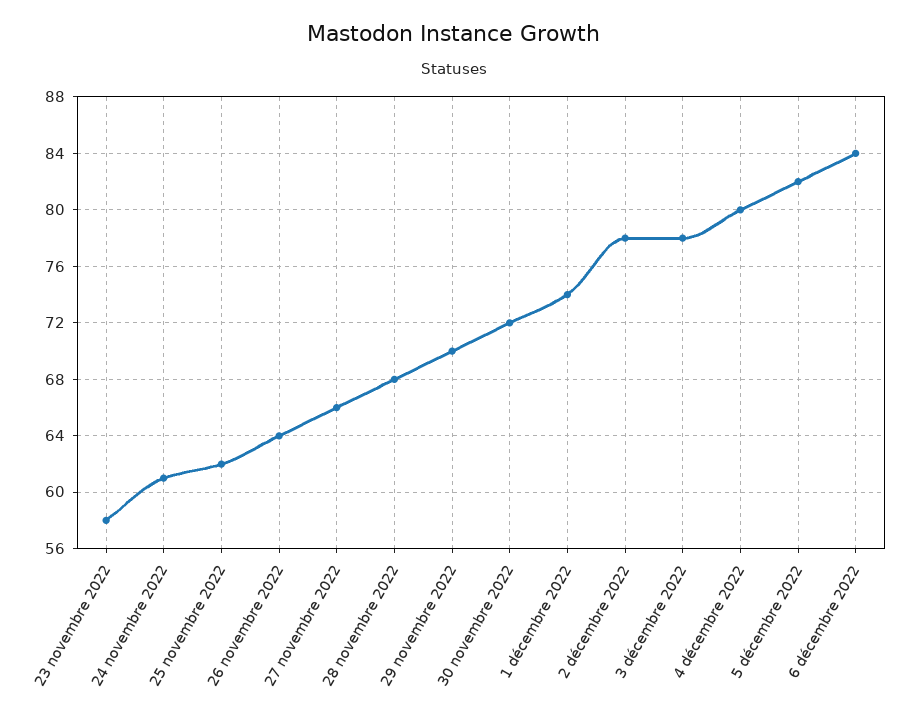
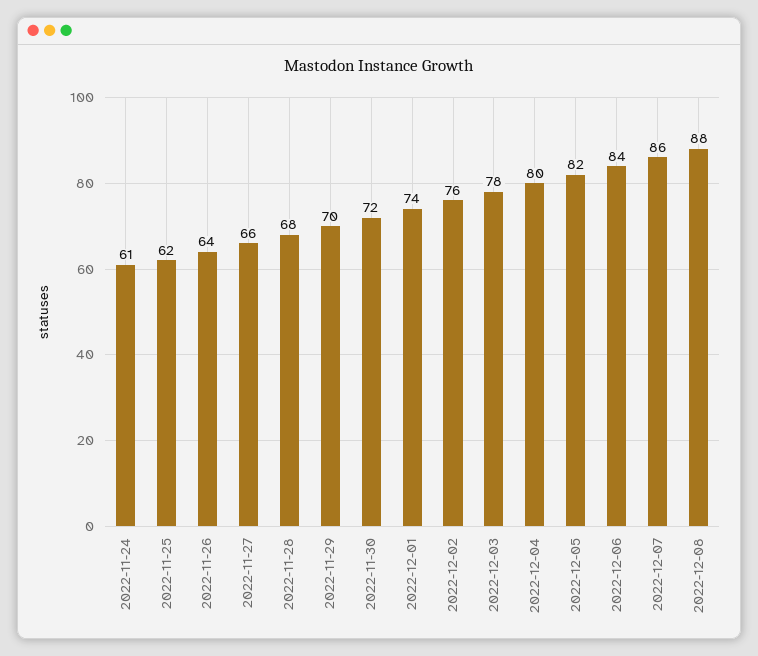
23 novembre 2022: 58 -> none
2 décembre 2022: 78 -> 76
2022-12-07: none -> 86
2022-12-08: none -> 88

